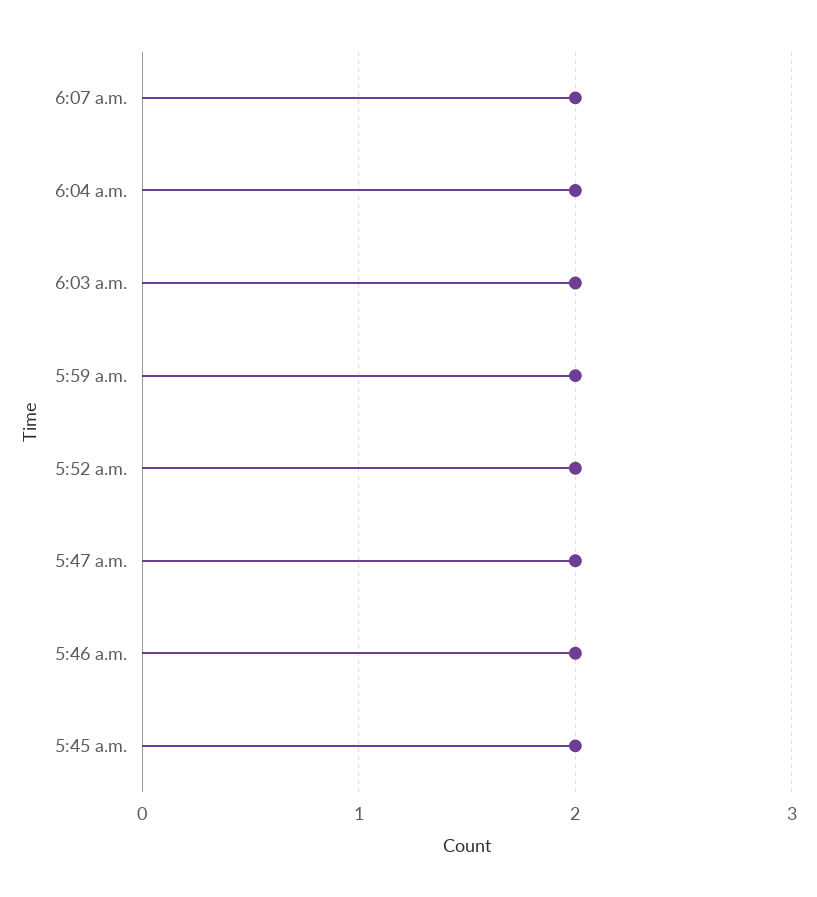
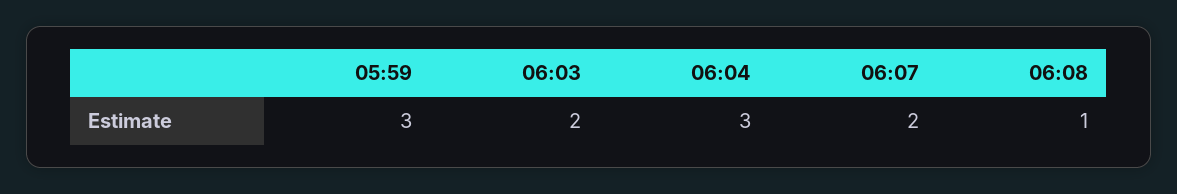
6:04 a.m.: 2 -> 3
5:59 a.m.: 2 -> 3
5:52 a.m.: 2 -> none
5:47 a.m.: 2 -> none
5:46 a.m.: 2 -> none
5:45 a.m.: 2 -> none
06:08: none -> 1

